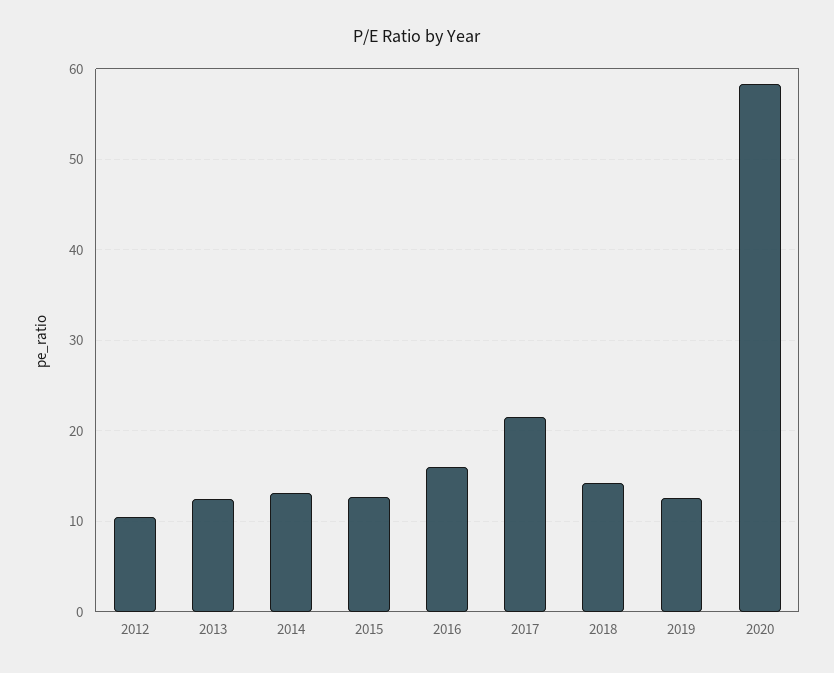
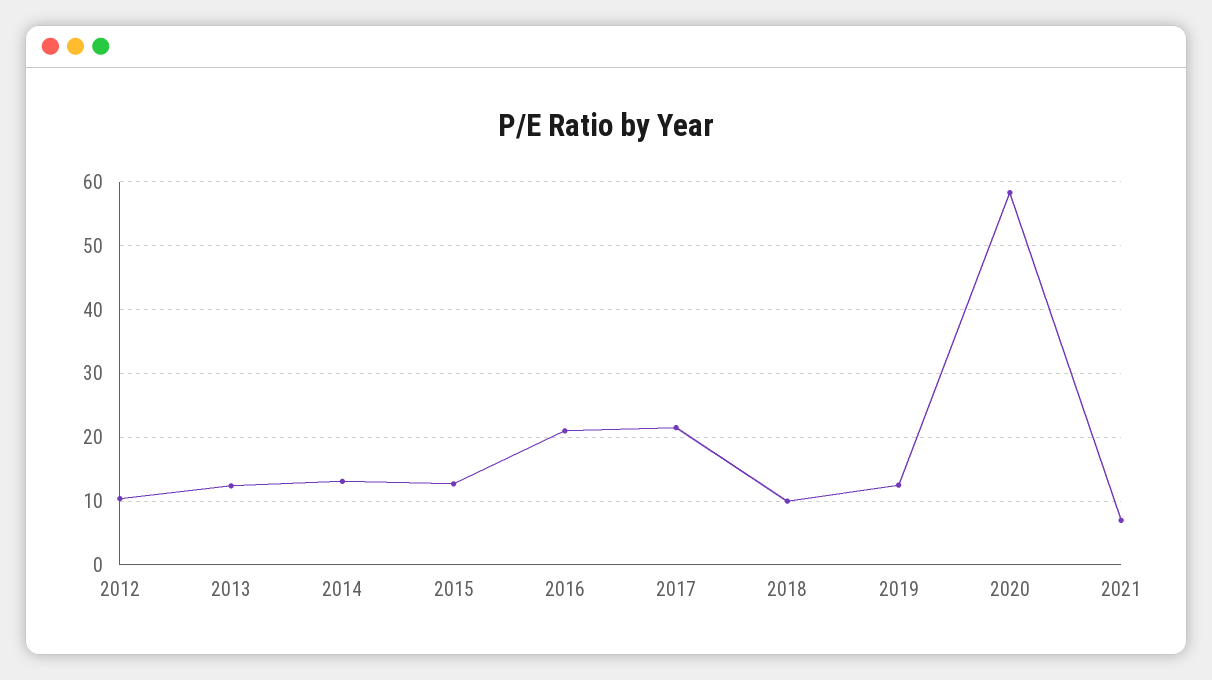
2016: 16 -> 21
2018: 14 -> 10
2021: none -> 7

